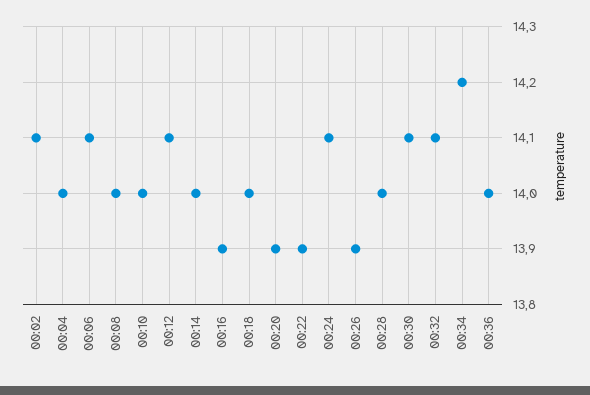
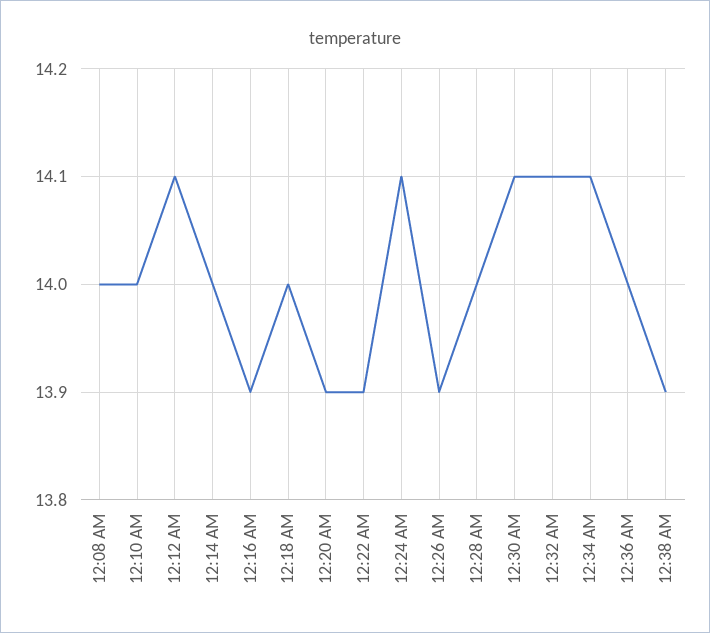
00:02: 14.1 -> none
00:04: 14 -> none
00:06: 14.1 -> none
00:34: 14.2 -> 14.1
12:38 AM: none -> 13.9

